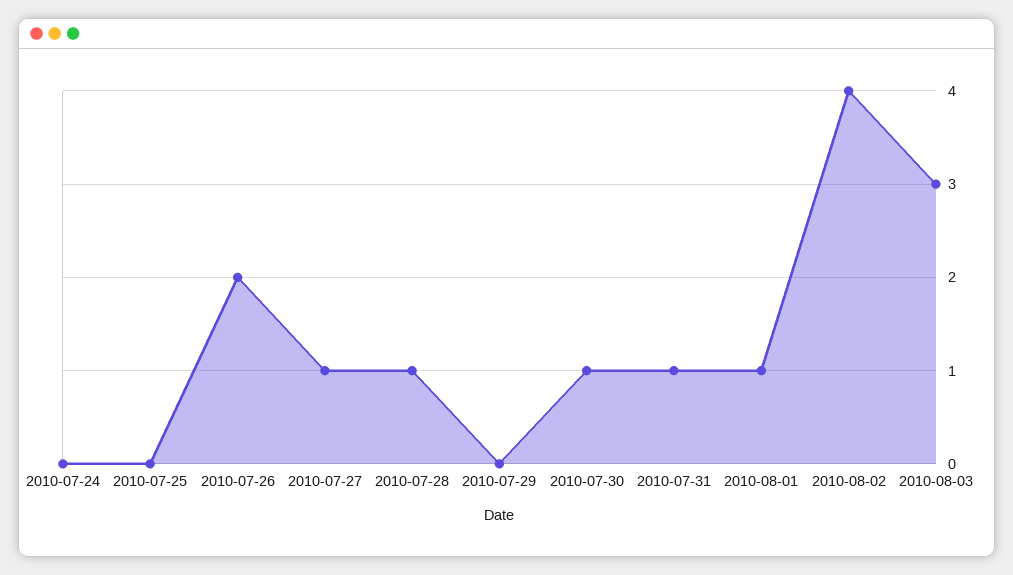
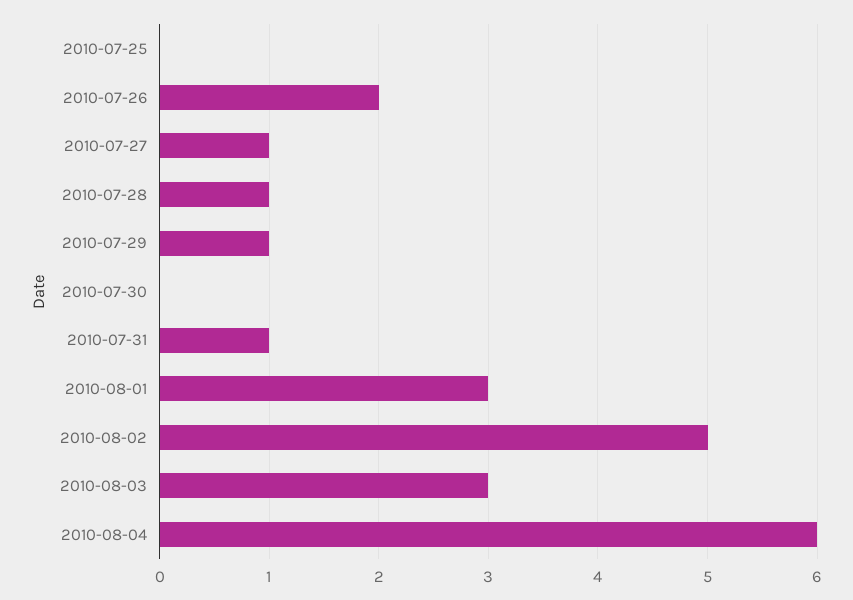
2010-07-24: 0 -> none
2010-07-29: 0 -> 1
2010-07-30: 1 -> 0
2010-08-01: 1 -> 3
2010-08-02: 4 -> 5
2010-08-04: none -> 6

